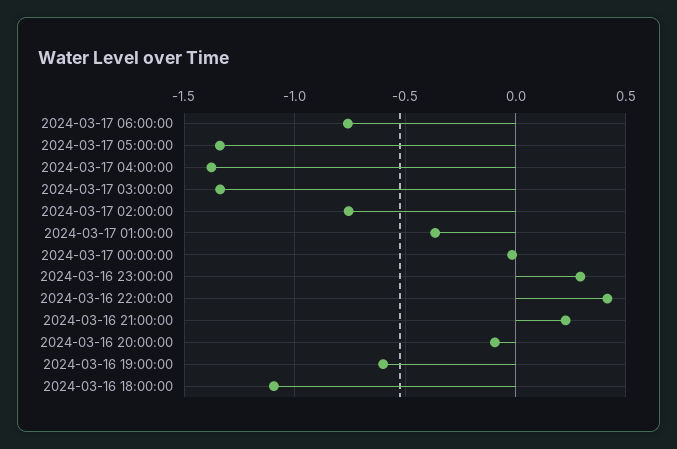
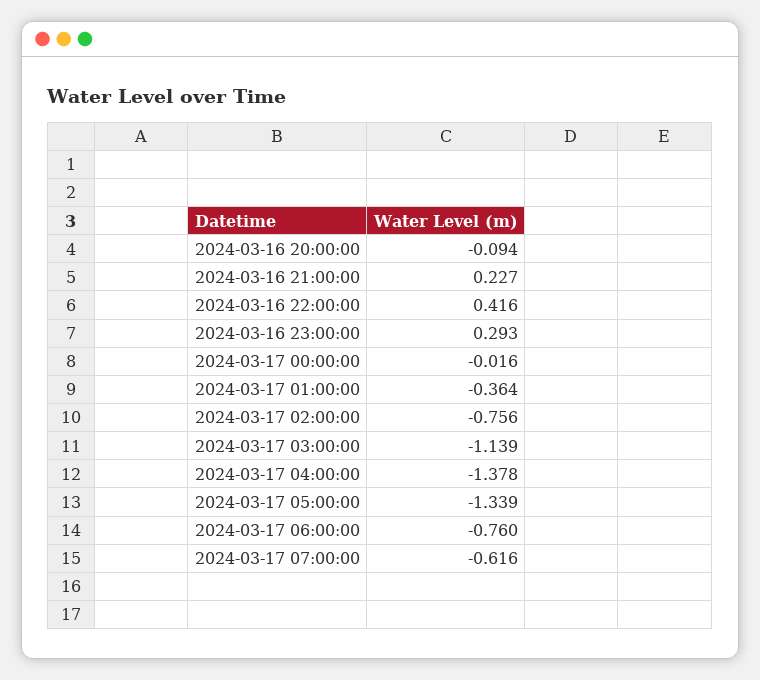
2024-03-17 03:00:00: -1.35 -> -1.139
2024-03-16 19:00:00: -0.6 -> none
2024-03-16 18:00:00: -1.1 -> none
2024-03-17 07:00:00: none -> -0.616

